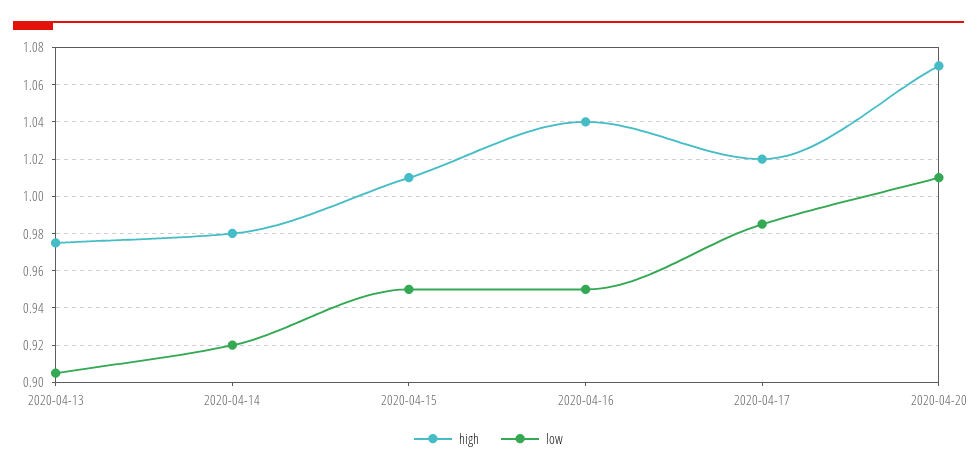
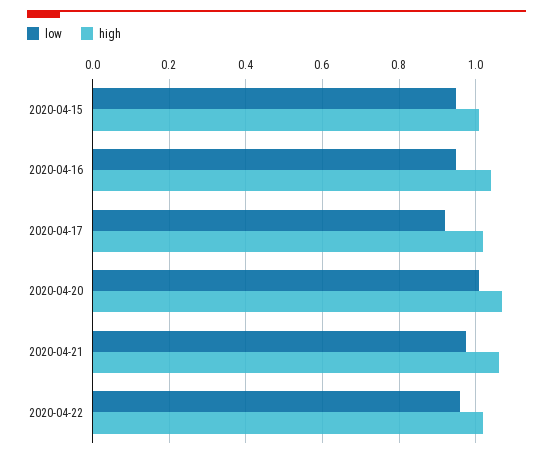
high, 2020-04-13: 0.975 -> none
low, 2020-04-13: 0.905 -> none
high, 2020-04-14: 0.98 -> none
low, 2020-04-14: 0.92 -> none
low, 2020-04-17: 0.985 -> 0.92
low, 2020-04-21: none -> 0.98
high, 2020-04-21: none -> 1.06
low, 2020-04-22: none -> 0.96
high, 2020-04-22: none -> 1.02

